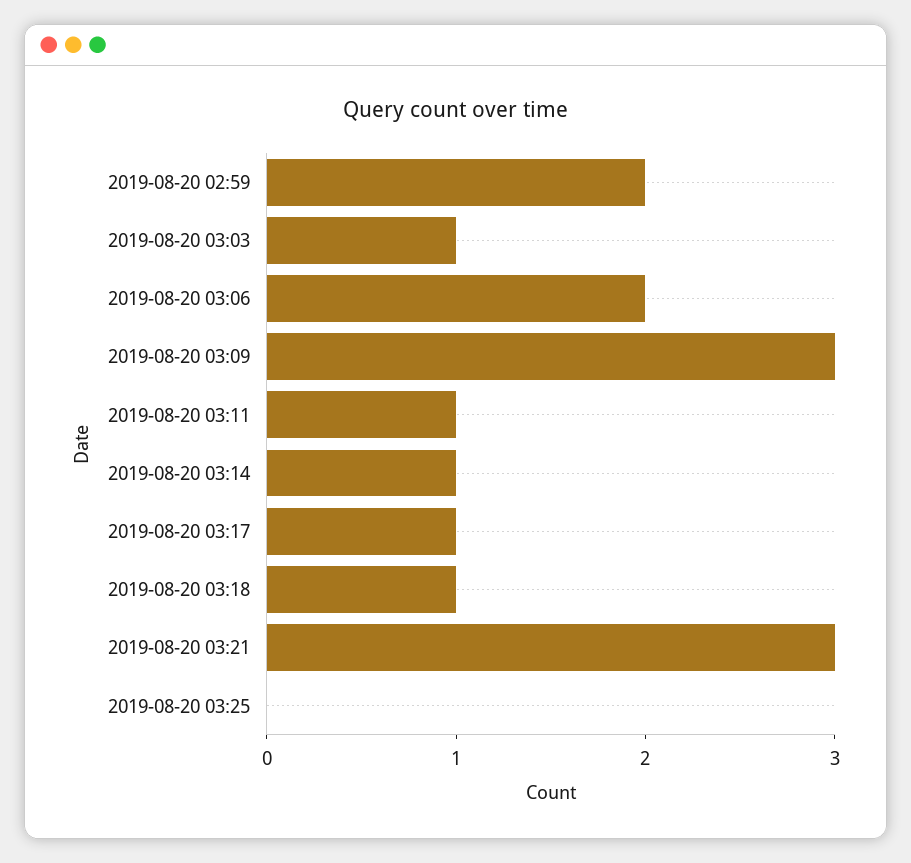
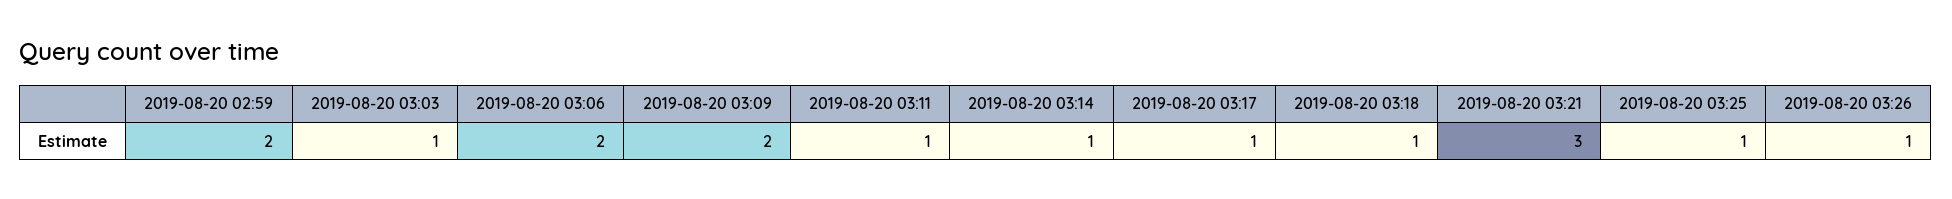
2019-08-20 03:09: 3 -> 2
2019-08-20 03:25: 0 -> 1
2019-08-20 03:26: none -> 1

